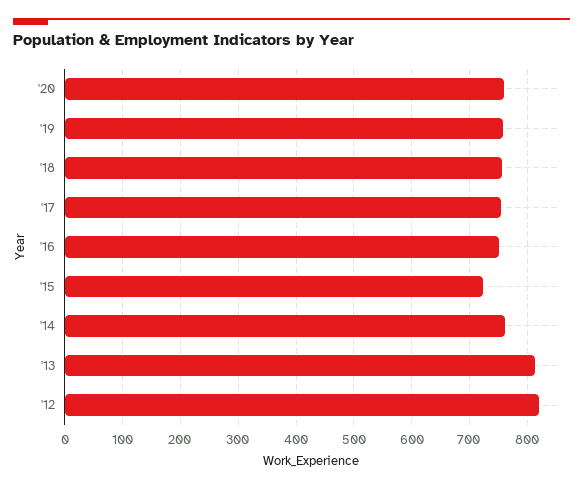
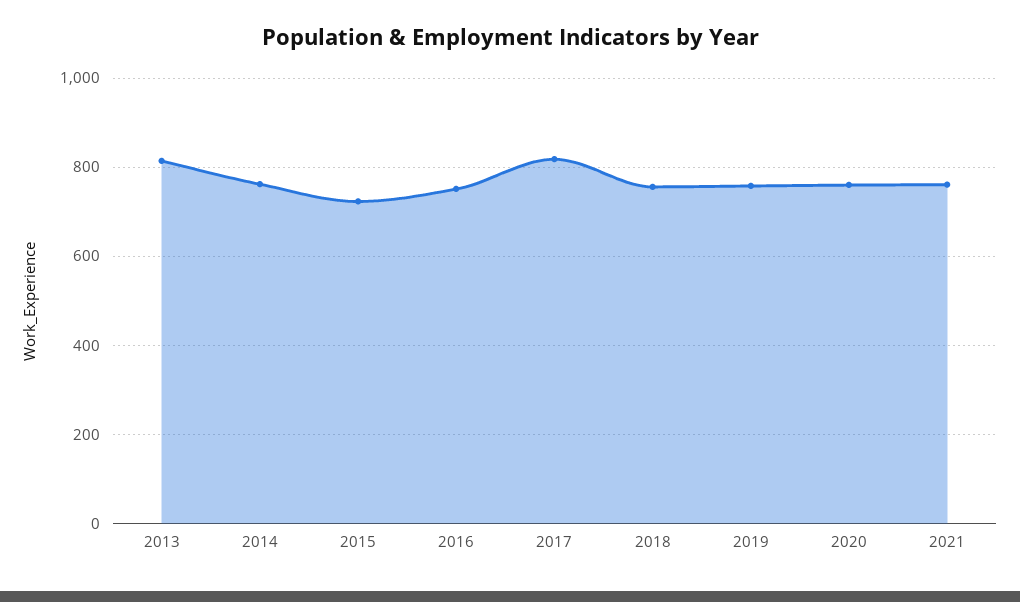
'17: 760 -> 820
'12: 820 -> none
2021: none -> 760

